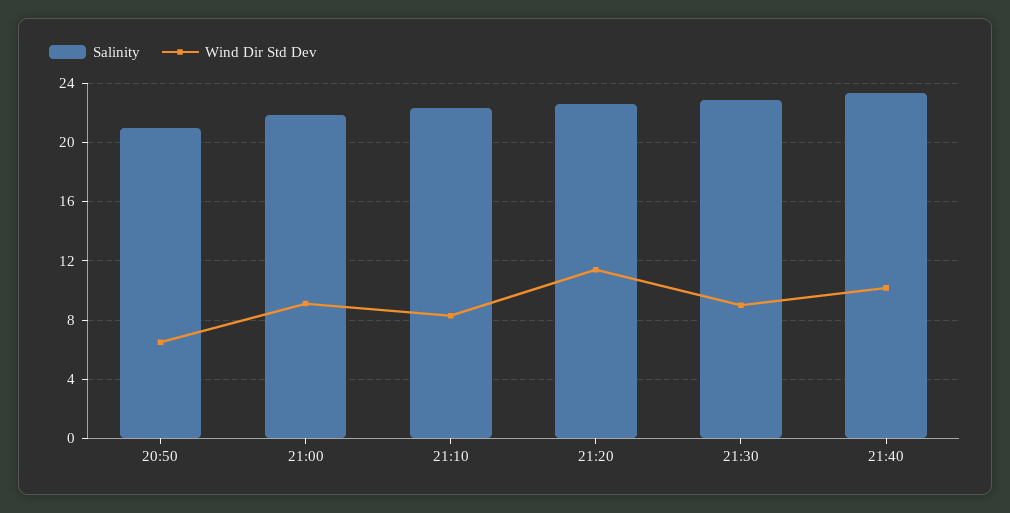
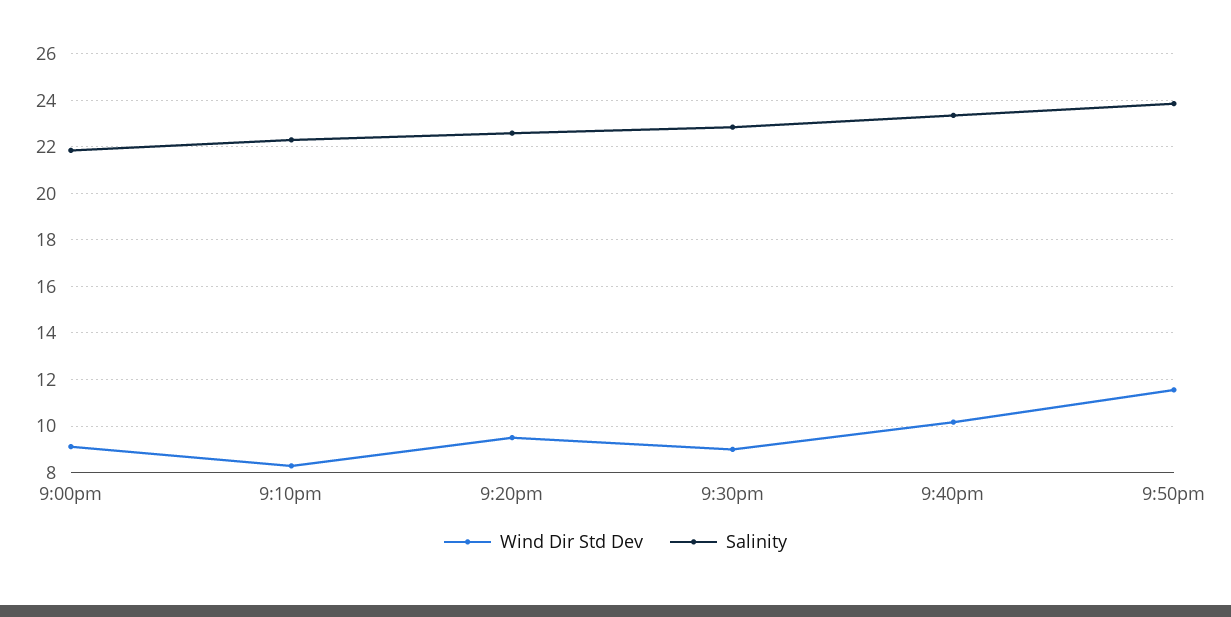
Salinity, 20:50: 21 -> none
Wind Dir Std Dev, 20:50: 6.5 -> none
Wind Dir Std Dev, 21:20: 11.5 -> 9.5
Wind Dir Std Dev, 9:50pm: none -> 11.5
Salinity, 9:50pm: none -> 24

